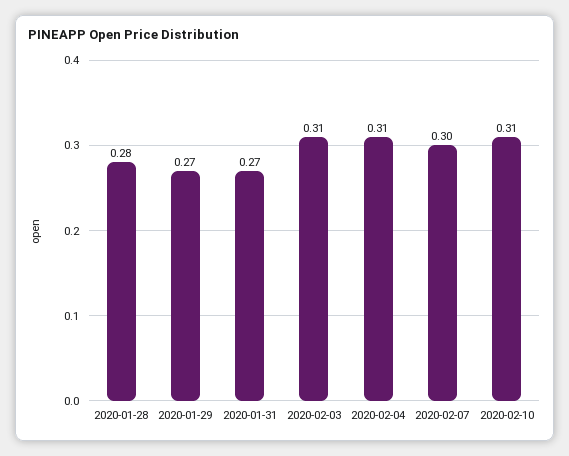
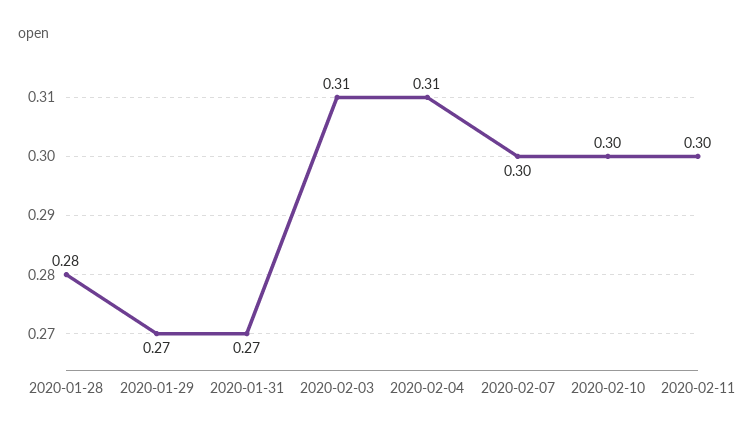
2020-02-10: 0.31 -> 0.3
2020-02-11: none -> 0.3

